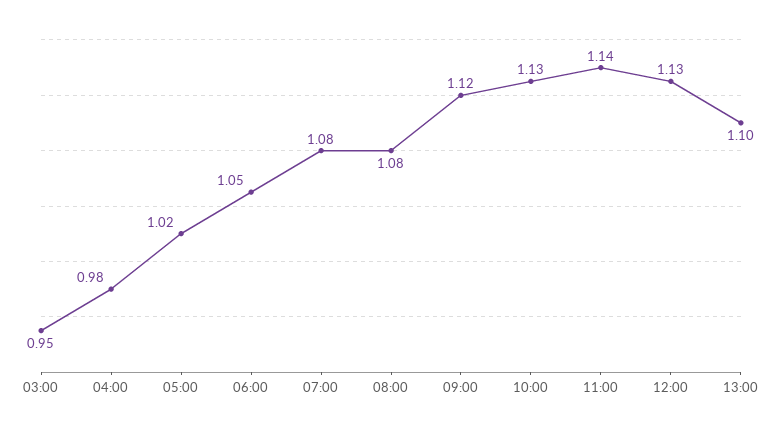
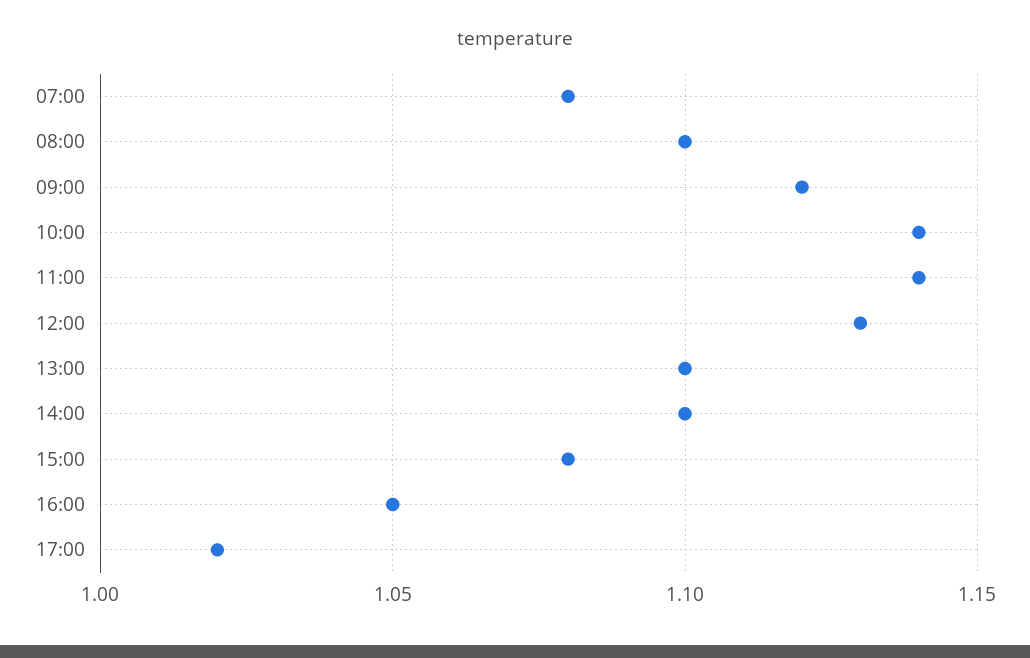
03:00: 0.95 -> none
04:00: 0.98 -> none
05:00: 1.02 -> none
06:00: 1.05 -> none
08:00: 1.08 -> 1.1
10:00: 1.13 -> 1.14
14:00: none -> 1.1
15:00: none -> 1.08
16:00: none -> 1.05
17:00: none -> 1.02

